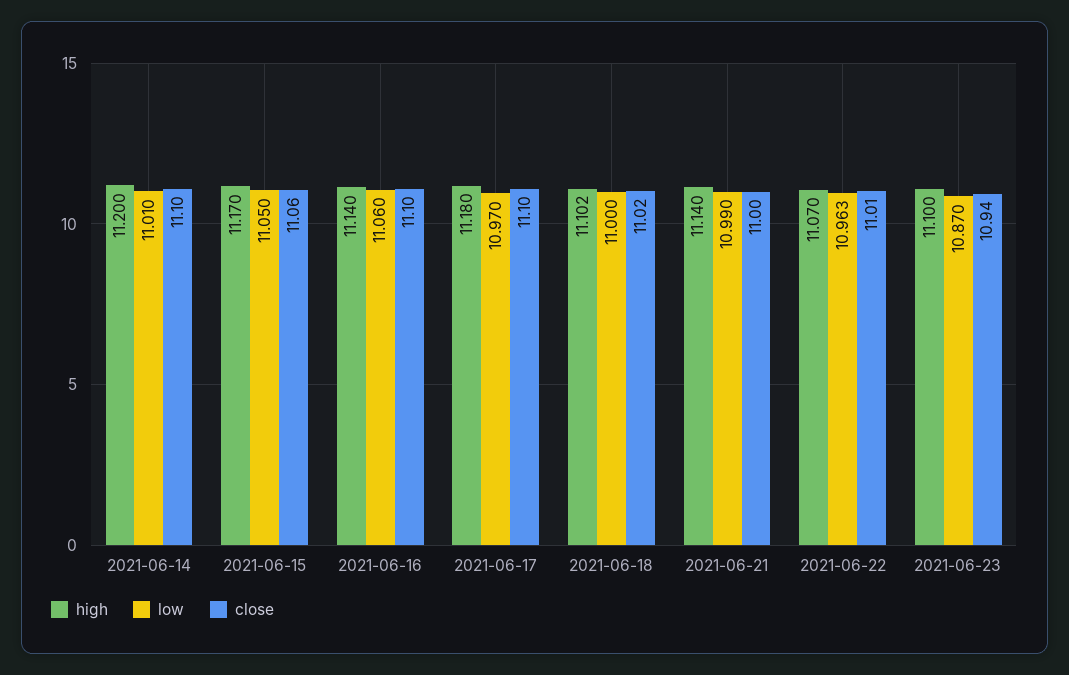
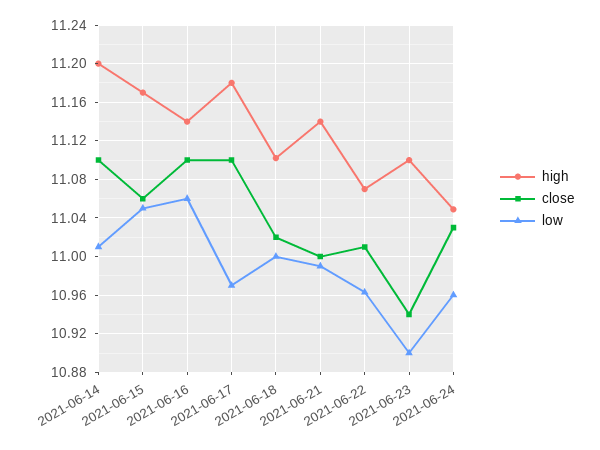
low, 2021-06-23: 10.87 -> 10.9
high, 2021-06-24: none -> 11.05
close, 2021-06-24: none -> 11.03
low, 2021-06-24: none -> 10.96

